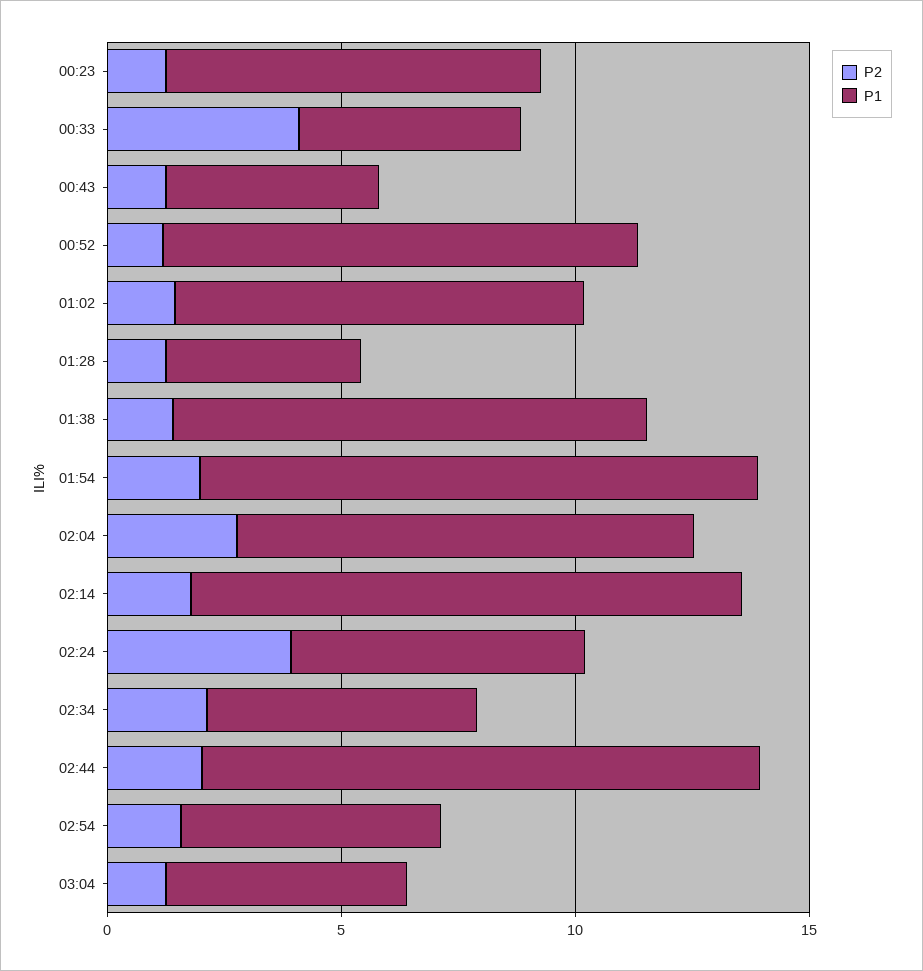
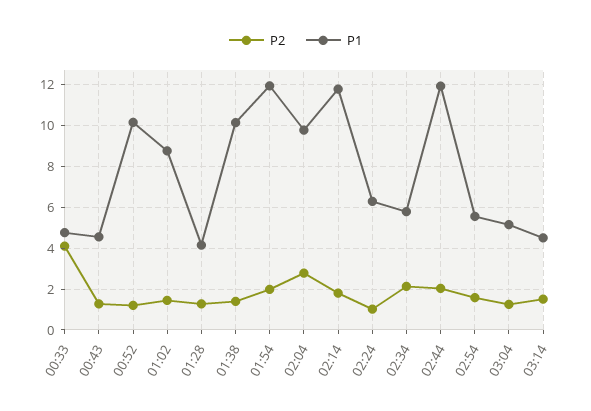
P2, 00:23: 1 -> none
P1, 00:23: 8 -> none
P2, 02:24: 4 -> 1
P2, 03:14: none -> 1.5
P1, 03:14: none -> 4.5

